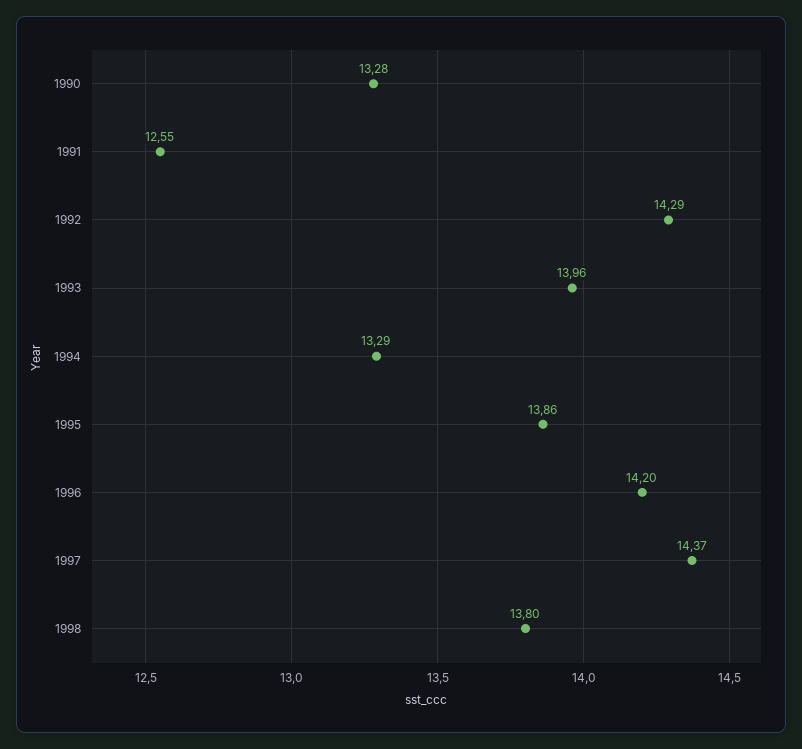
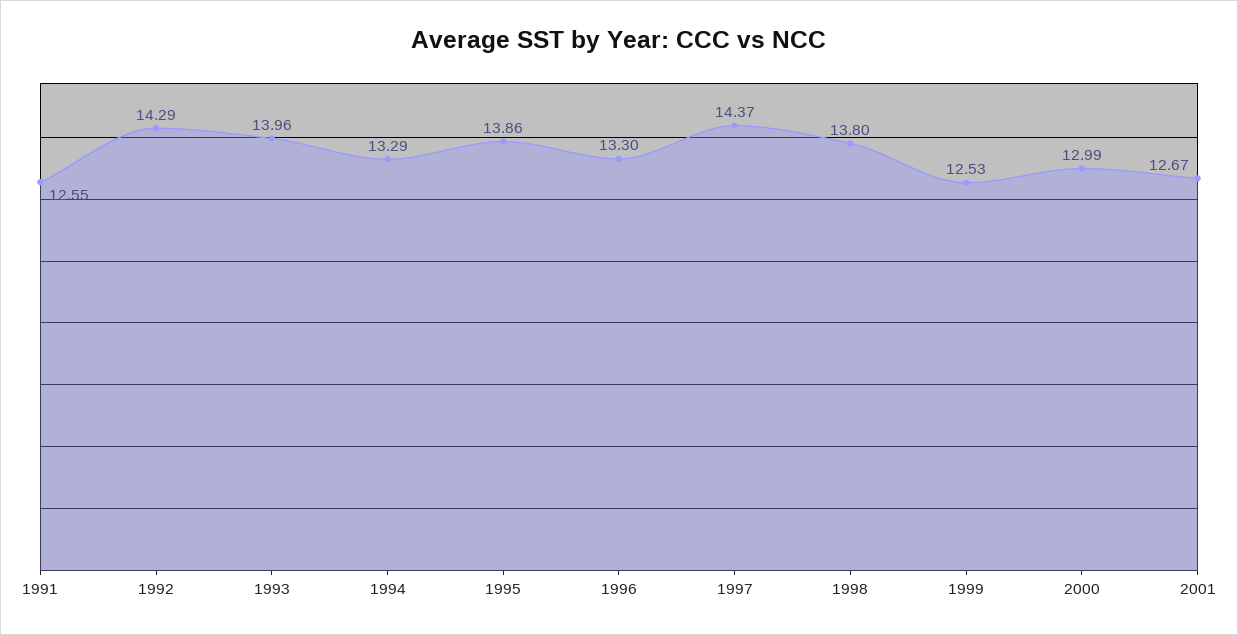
1990: 13.28 -> none
1996: 14.2 -> 13.3
1999: none -> 12.53
2000: none -> 12.99
2001: none -> 12.67

